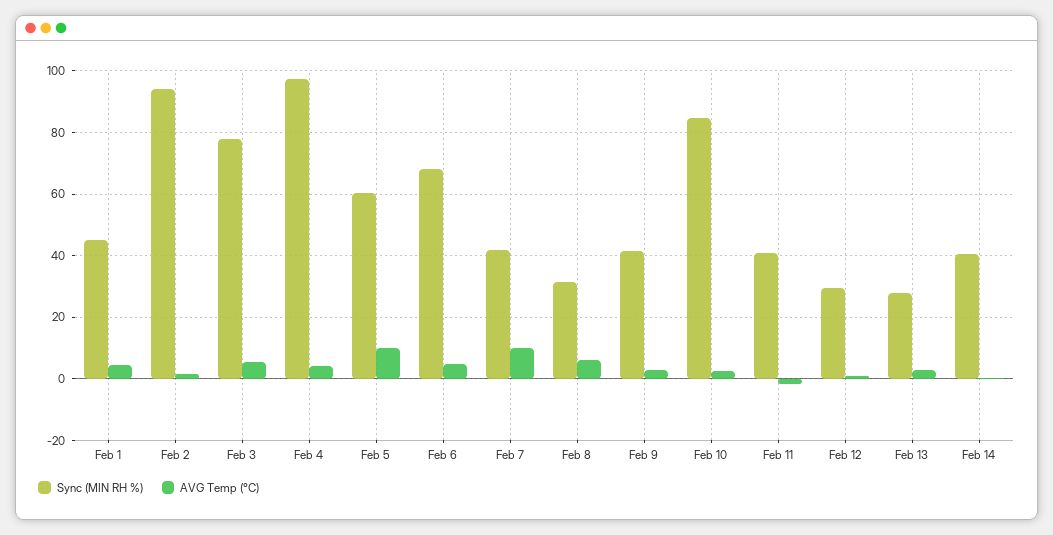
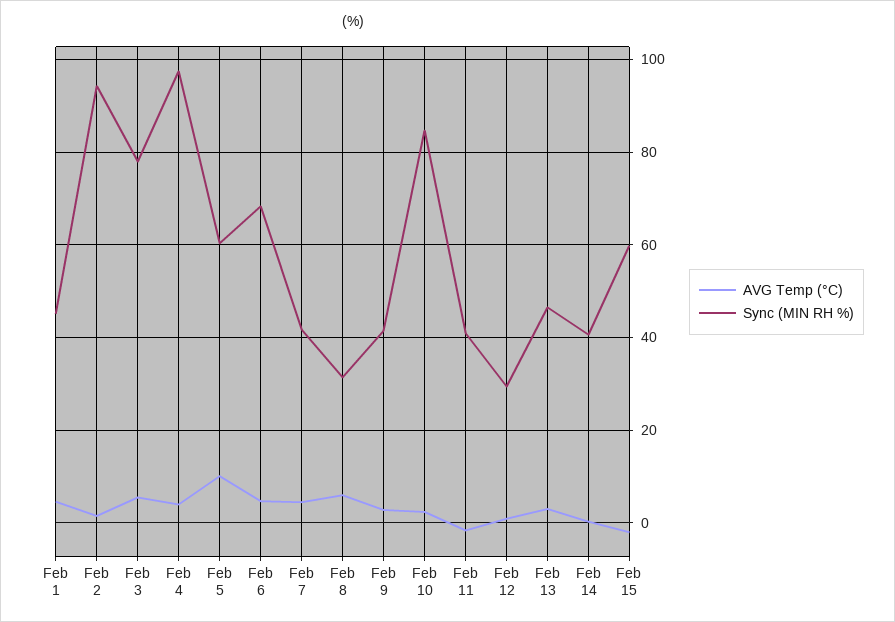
AVG Temp (°C), Feb 7: 10 -> 4
Sync (MIN RH %), Feb 13: 28 -> 46
AVG Temp (°C), Feb 15: none -> -2
Sync (MIN RH %), Feb 15: none -> 60

